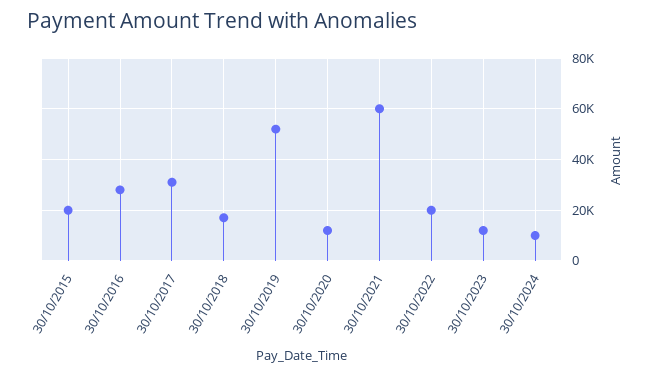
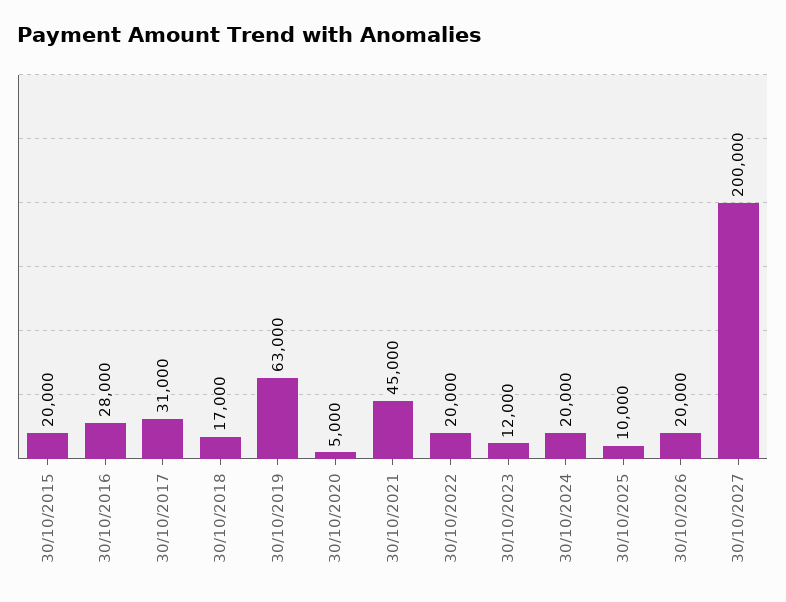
30/10/2019: 52500 -> 63000
30/10/2020: 12500 -> 5000
30/10/2021: 60000 -> 45000
30/10/2024: 10000 -> 20000
30/10/2025: none -> 10000
30/10/2026: none -> 20000
30/10/2027: none -> 200000

